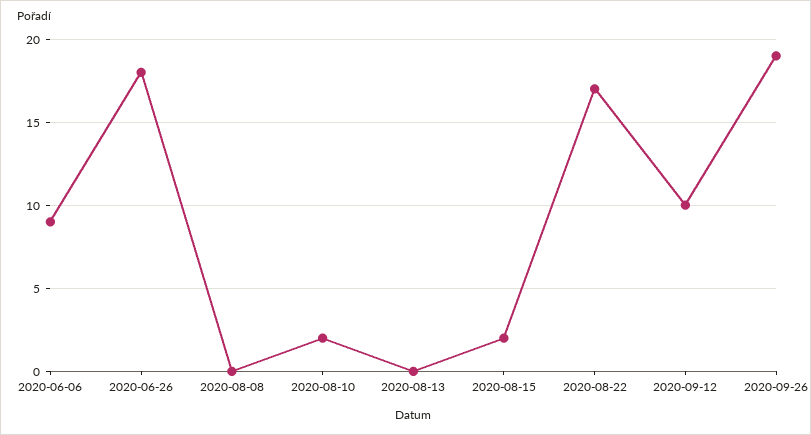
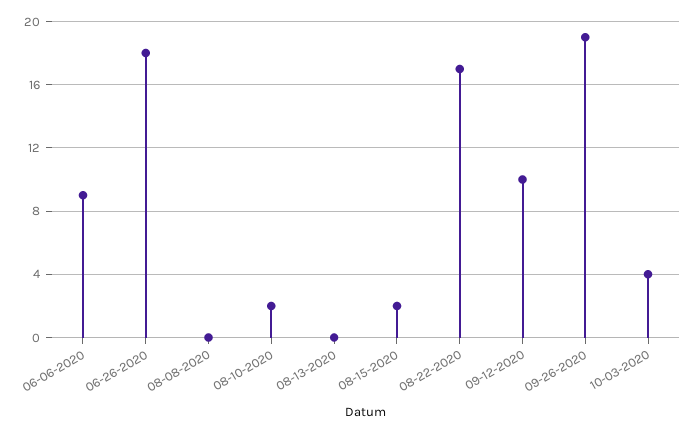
10-03-2020: none -> 4

